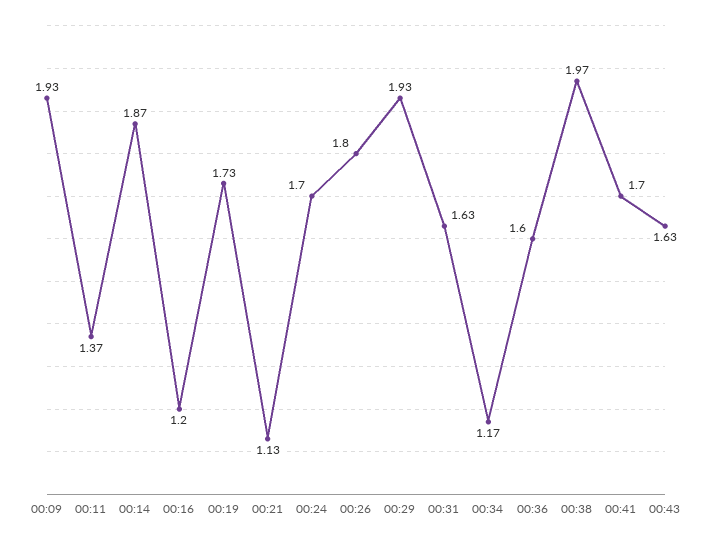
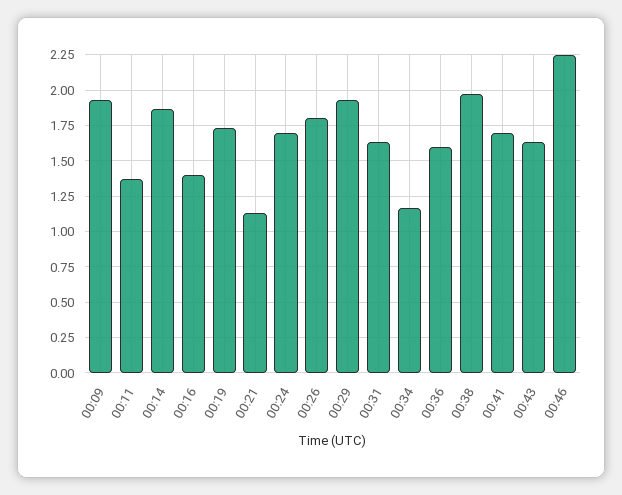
00:16: 1.2 -> 1.4
00:46: none -> 2.25

